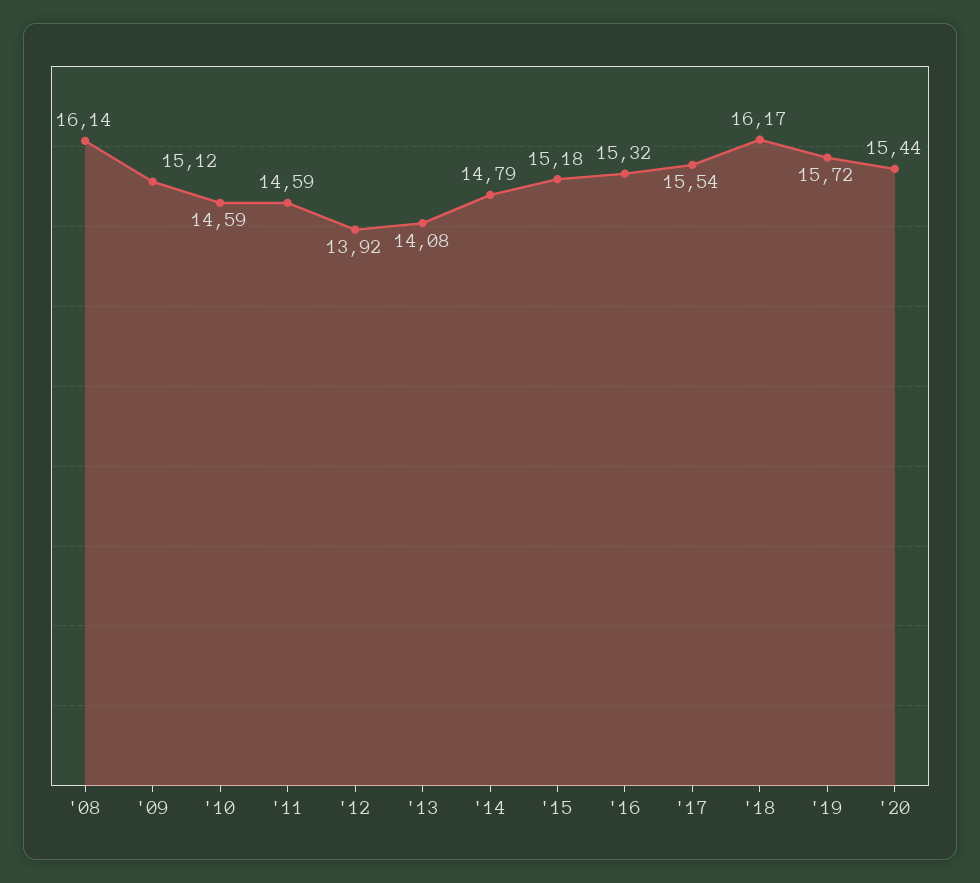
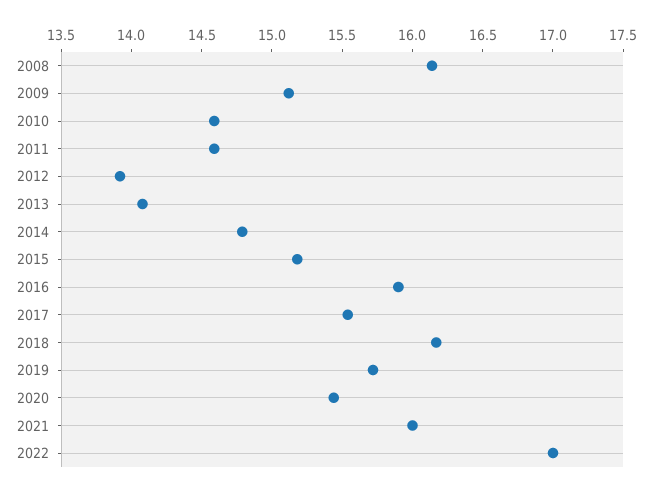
'16: 15.32 -> 15.9
2021: none -> 16
2022: none -> 17

